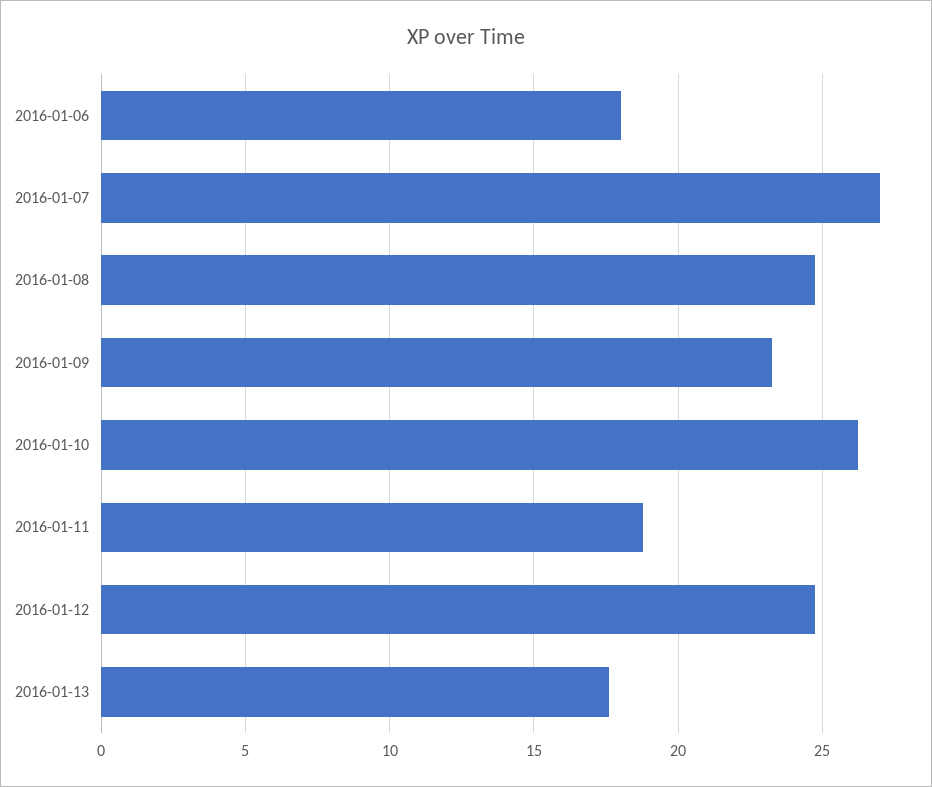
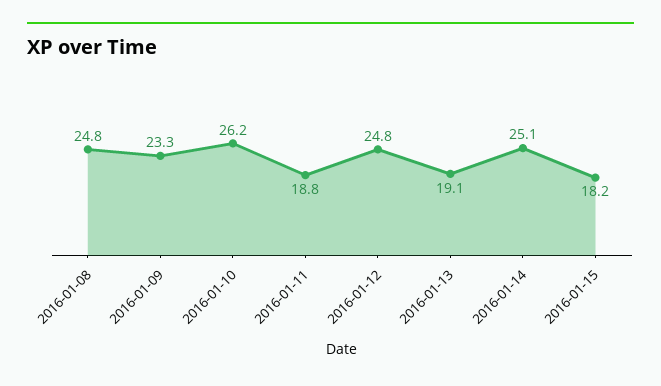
2016-01-06: 18 -> none
2016-01-07: 27 -> none
2016-01-13: 17.5 -> 19.1
2016-01-14: none -> 25.1
2016-01-15: none -> 18.2

